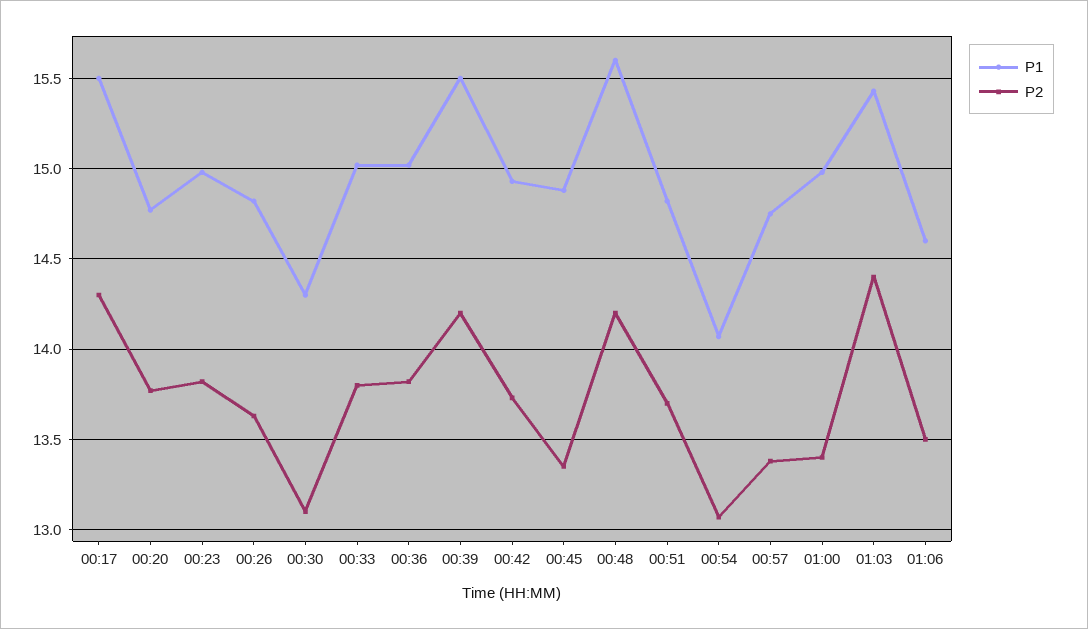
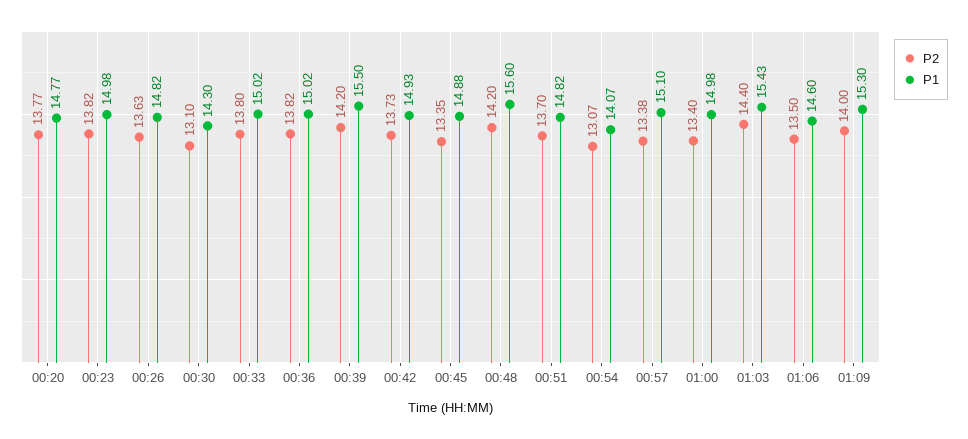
P1, 00:17: 15.5 -> none
P2, 00:17: 14.3 -> none
P1, 00:57: 14.75 -> 15.1
P2, 01:09: none -> 14
P1, 01:09: none -> 15.3

